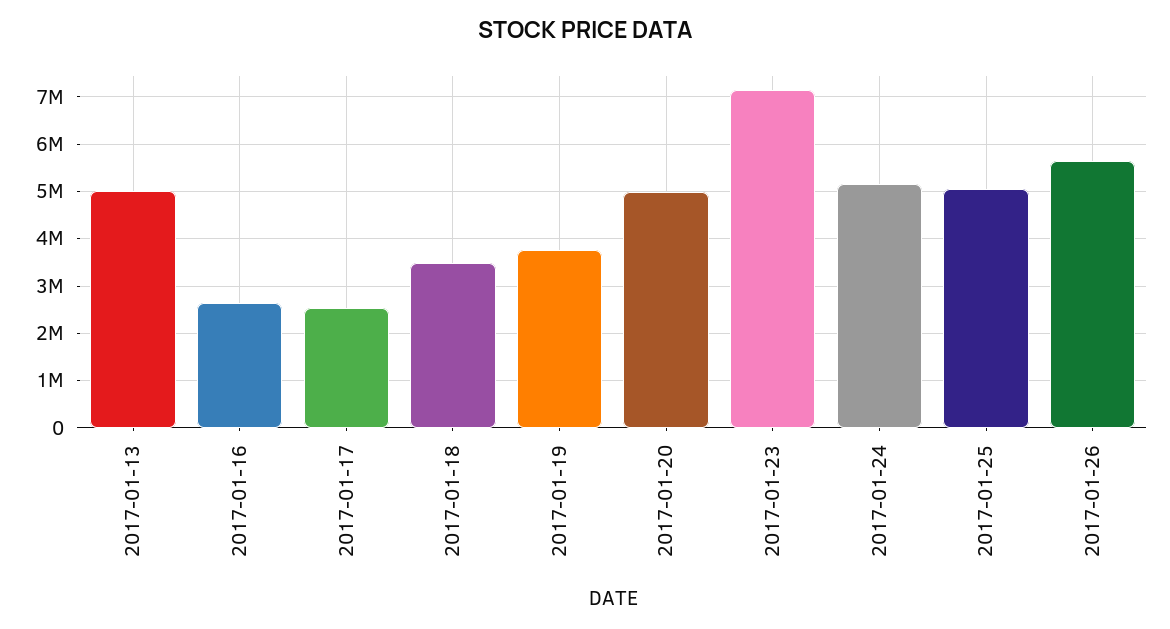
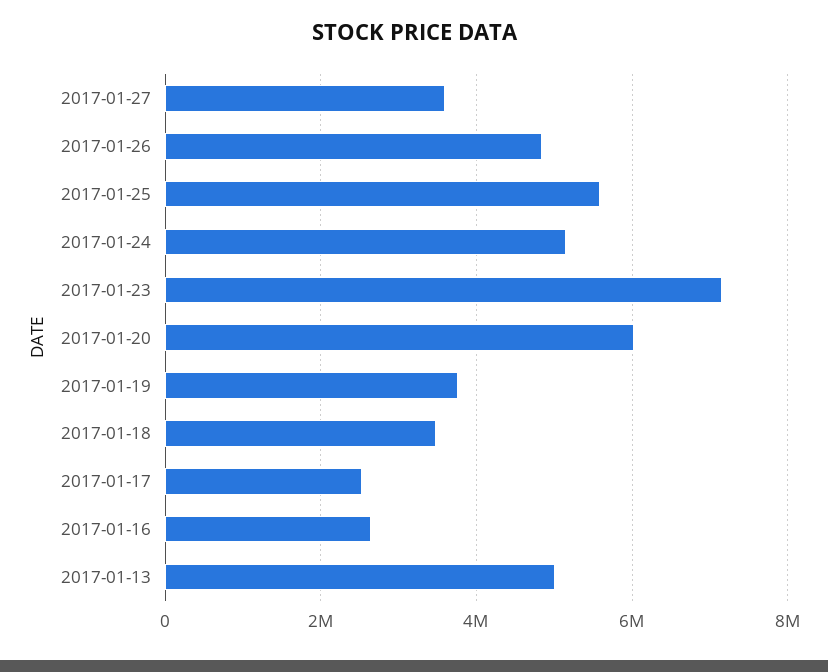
2017-01-20: 5000000 -> 6000000
2017-01-25: 5000000 -> 5600000
2017-01-26: 5600000 -> 4800000
2017-01-27: none -> 3600000

